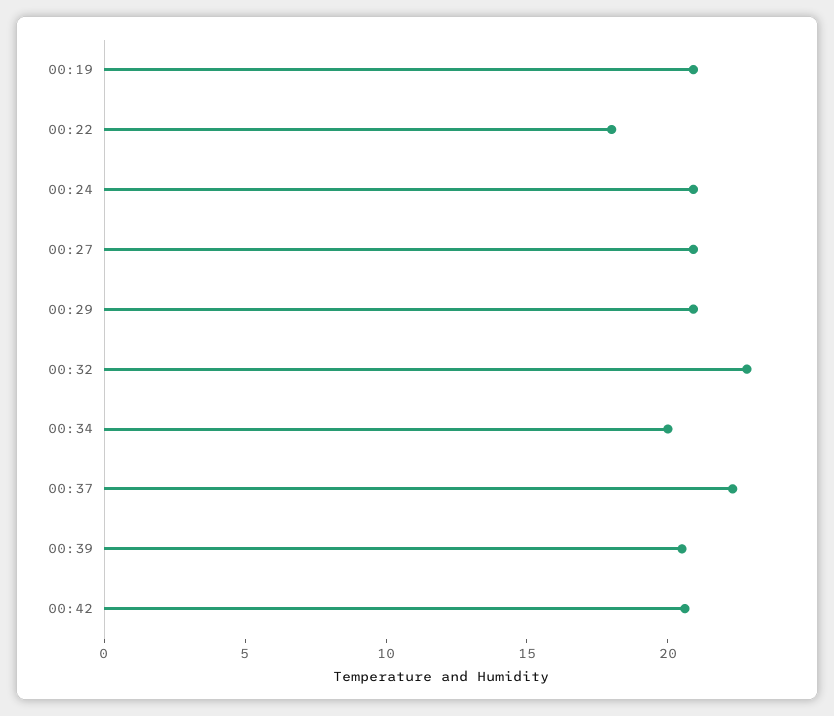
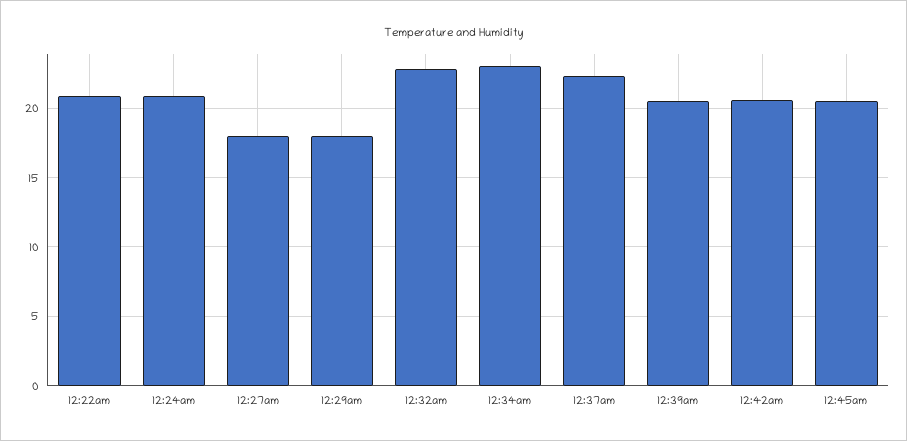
00:19: 21 -> none
00:22: 18 -> 21
00:27: 21 -> 18
00:29: 21 -> 18
00:34: 20 -> 23
12:45am: none -> 20.5

